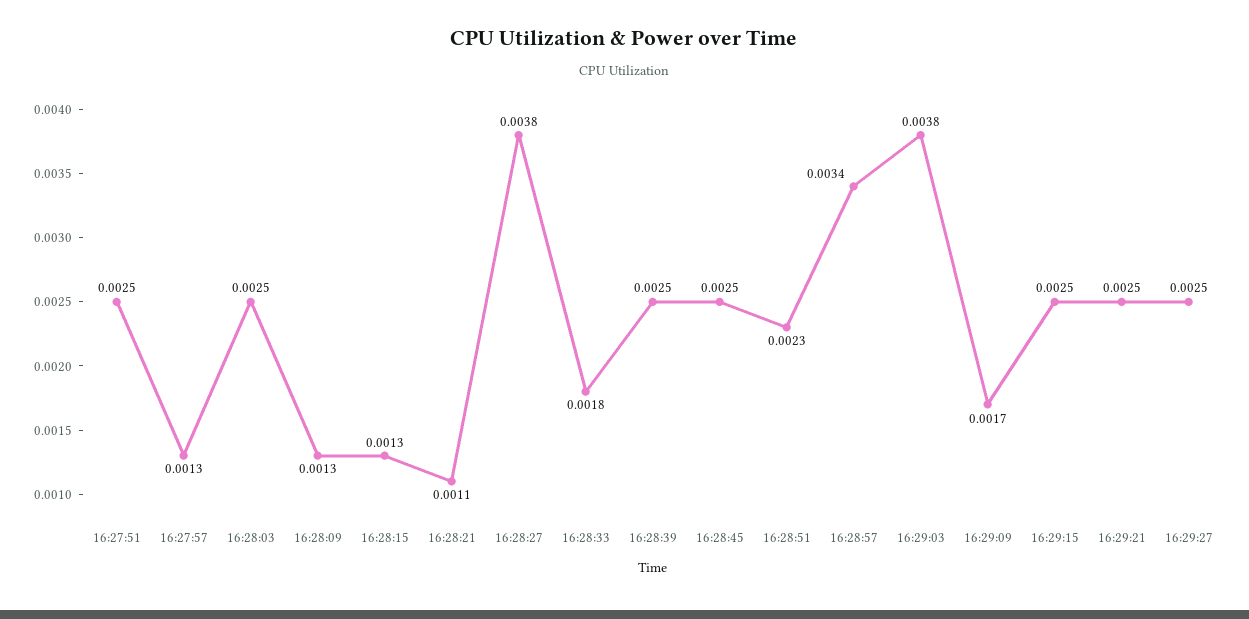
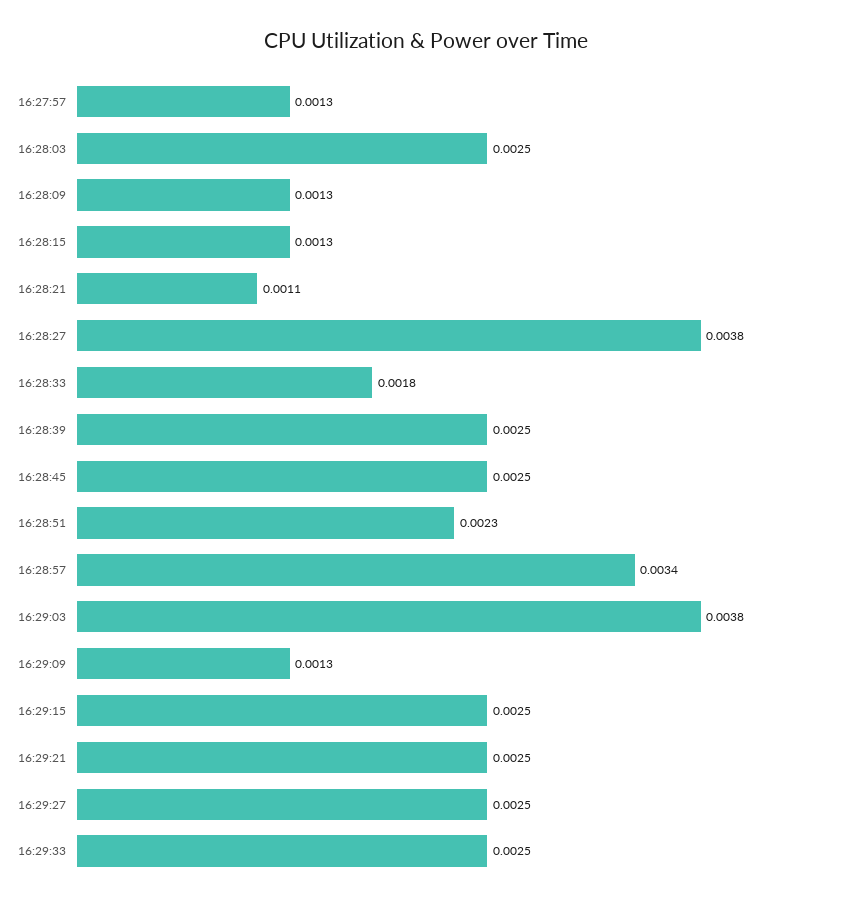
16:27:51: 0.0025 -> none
16:29:09: 0.0017 -> 0.0013
16:29:33: none -> 0.0025

